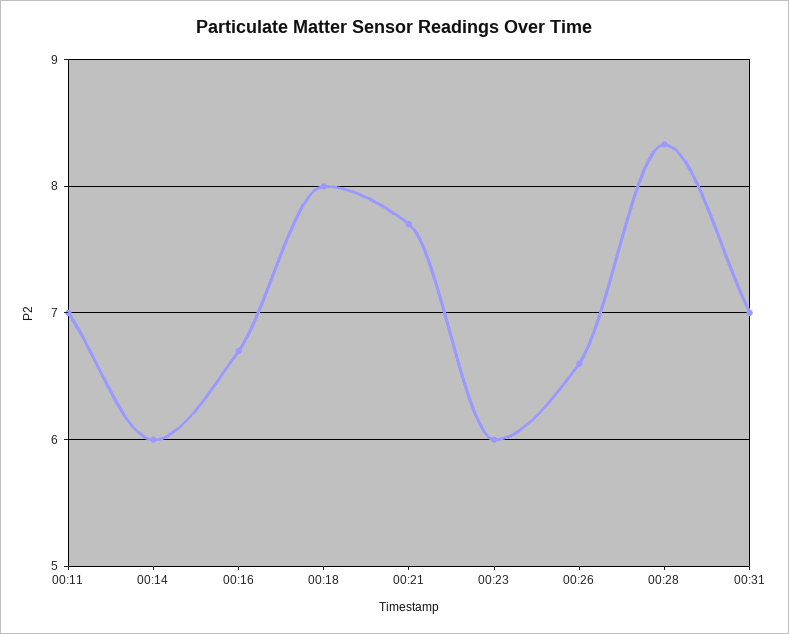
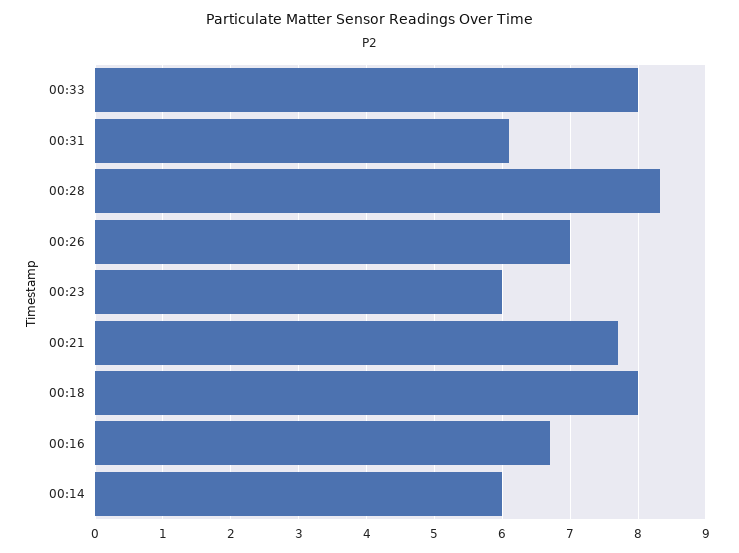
00:11: 7 -> none
00:26: 6.6 -> 7
00:31: 7 -> 6.1
00:33: none -> 8

